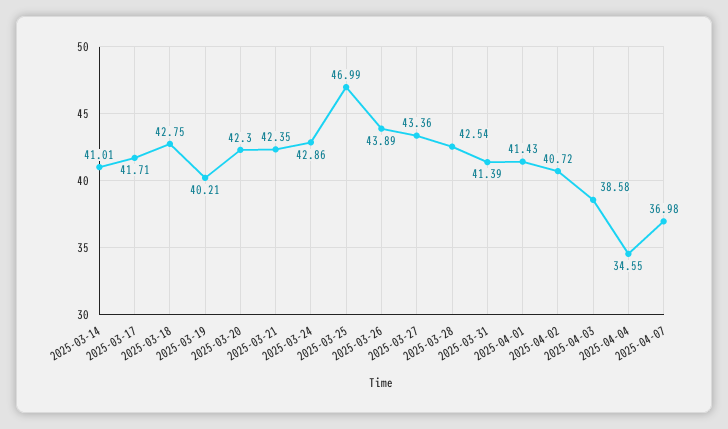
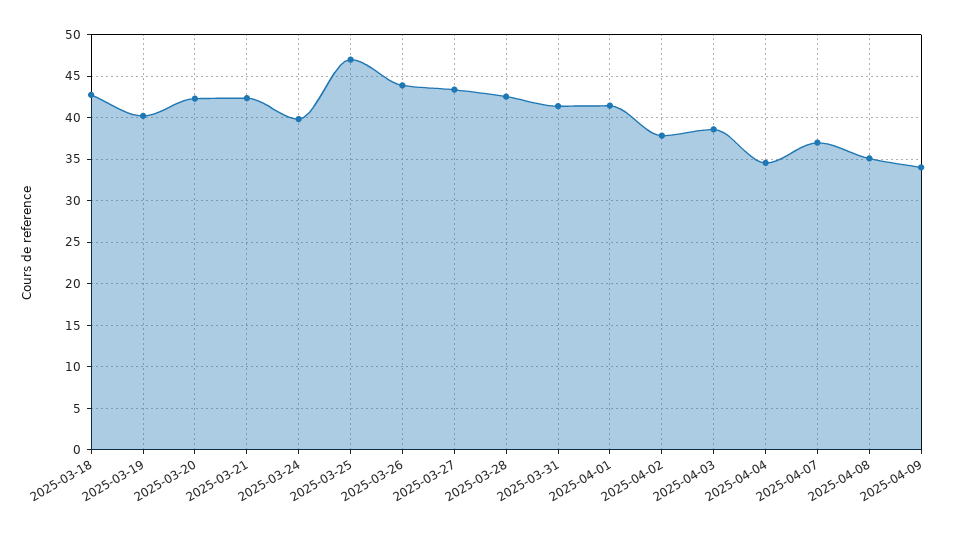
2025-03-14: 41.01 -> none
2025-03-17: 41.71 -> none
2025-03-24: 42.86 -> 40
2025-04-02: 40.72 -> 38
2025-04-08: none -> 35
2025-04-09: none -> 34

